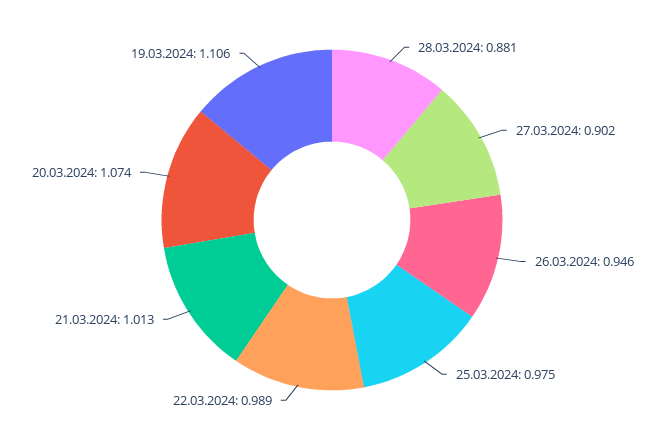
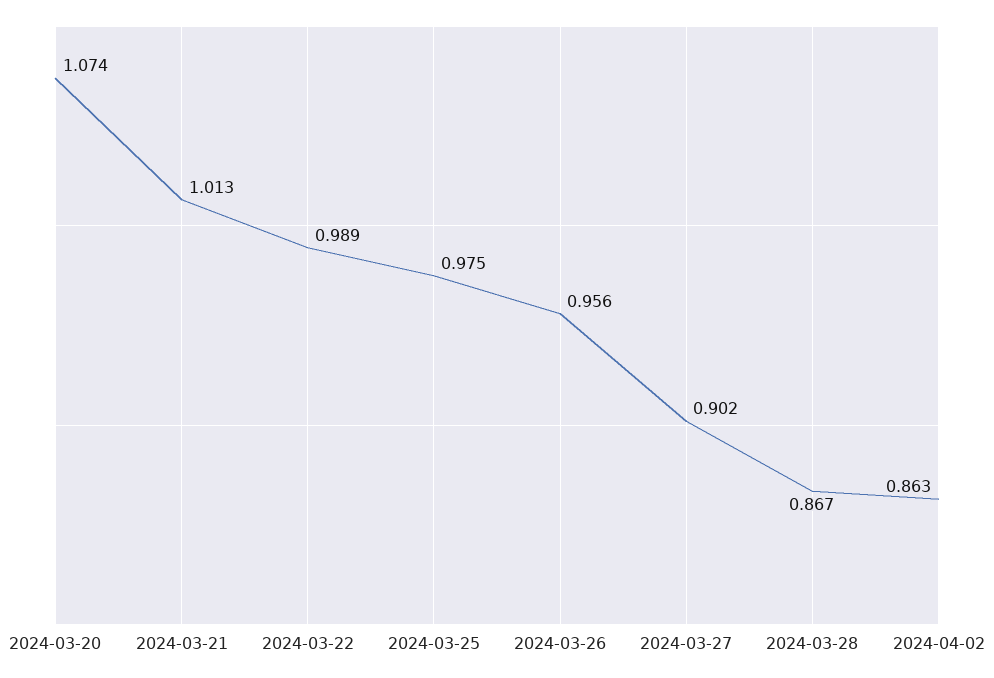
28.03.2024: 0.881 -> 0.867
26.03.2024: 0.946 -> 0.956
19.03.2024: 1.106 -> none
2024-04-02: none -> 0.863

